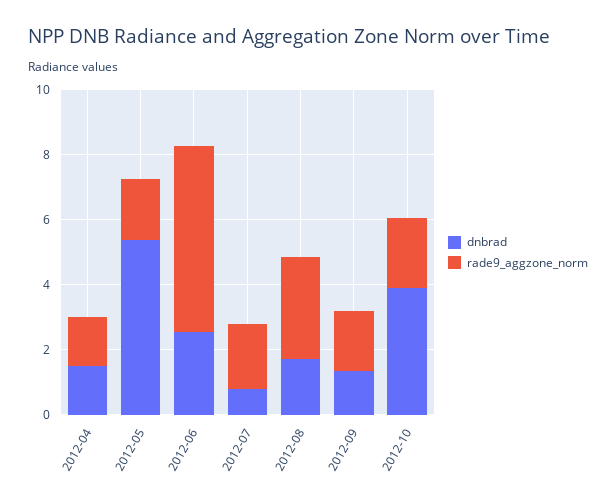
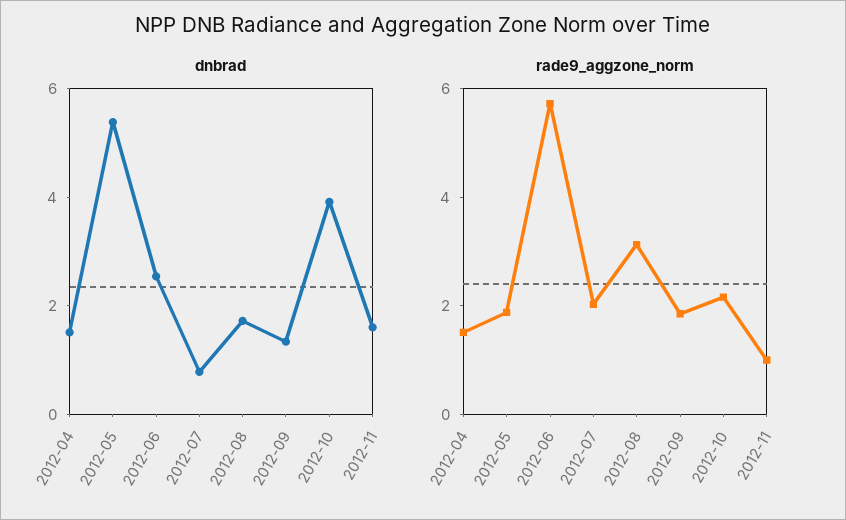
dnbrad, 2012-11: none -> 1.5
rade9_aggzone_norm, 2012-11: none -> 1

